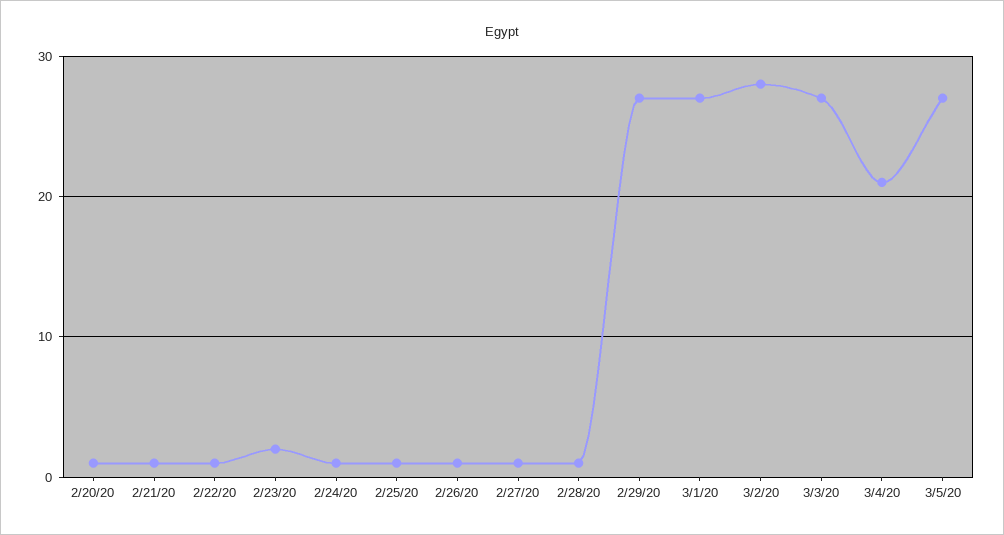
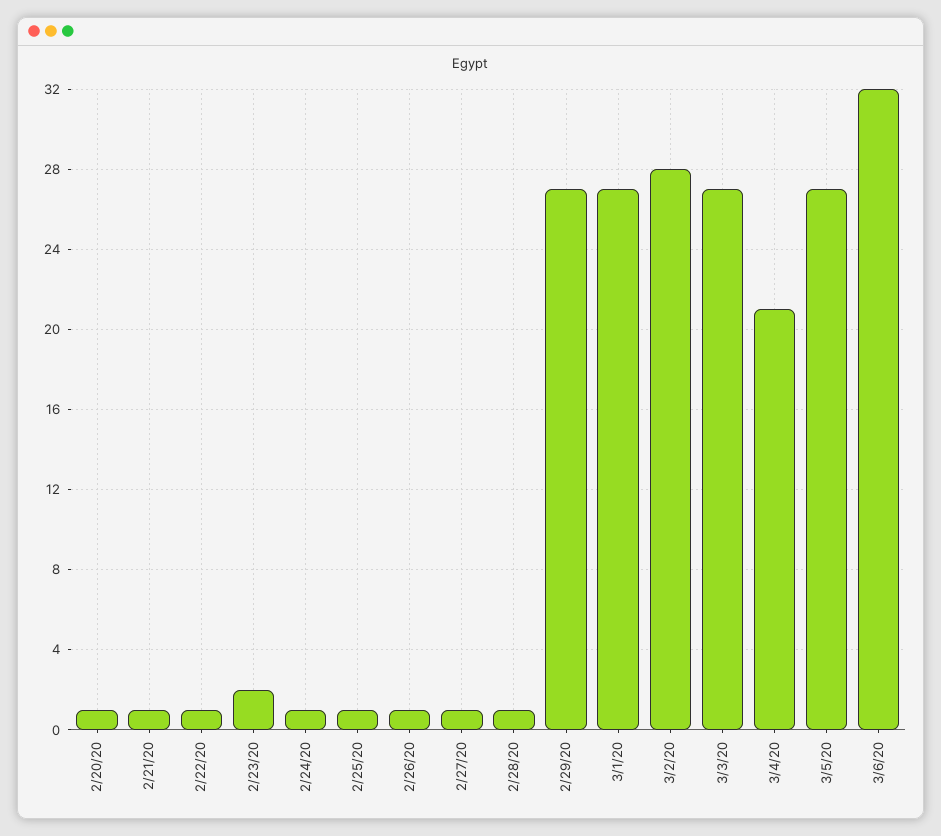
3/6/20: none -> 32

